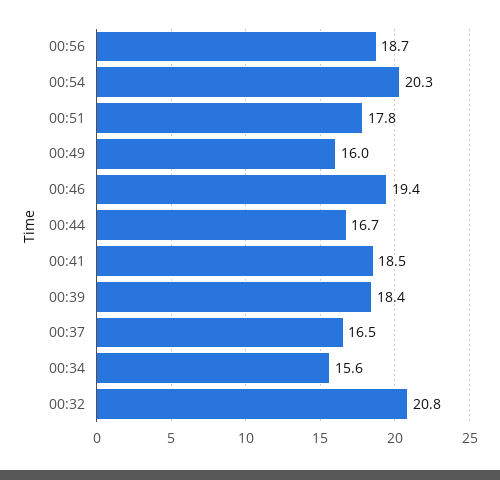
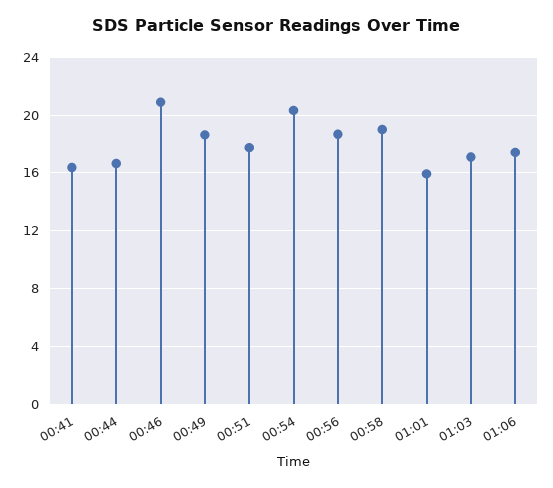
00:49: 16 -> 18.5
00:46: 19.4 -> 21
00:41: 18.5 -> 16.5
00:39: 18.4 -> none
00:37: 16.5 -> none
00:34: 15.6 -> none
00:32: 20.8 -> none
00:58: none -> 19
01:01: none -> 16
01:03: none -> 17
01:06: none -> 17.5

